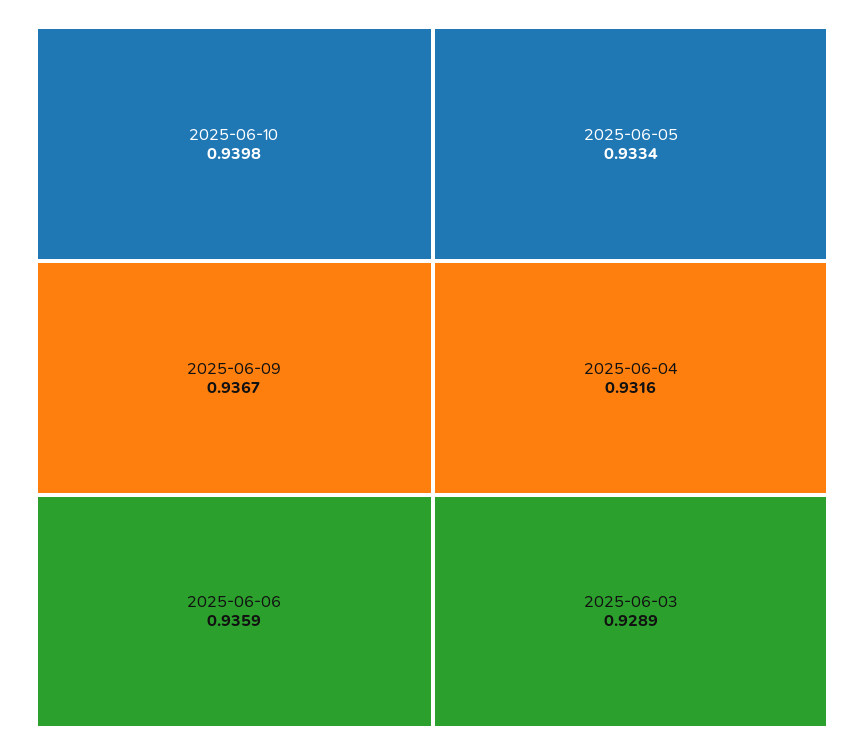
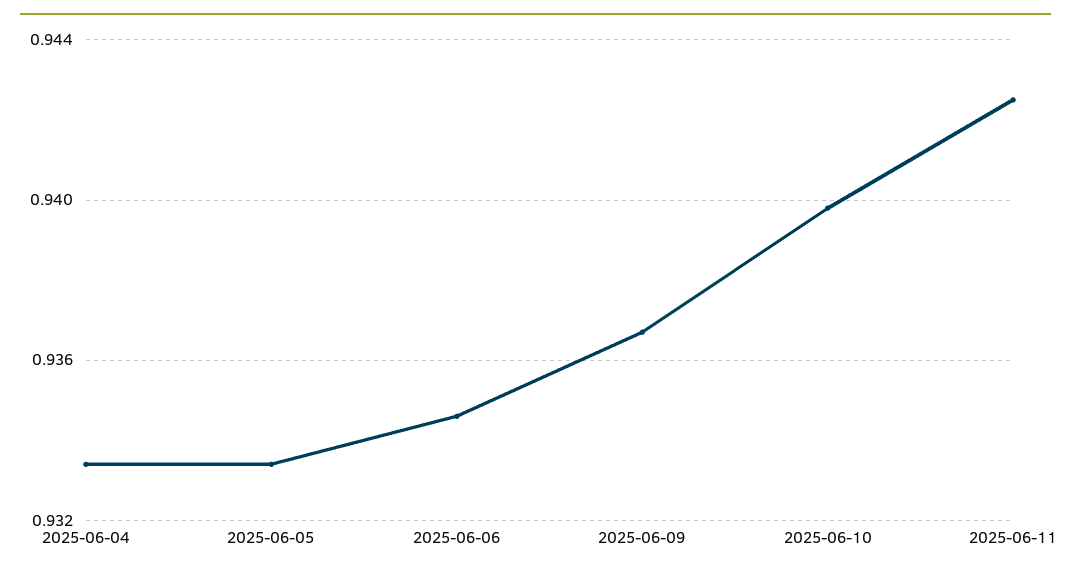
2025-06-06: 0.9359 -> 0.9345
2025-06-04: 0.9316 -> 0.9335
2025-06-03: 0.9289 -> none
2025-06-11: none -> 0.9425

